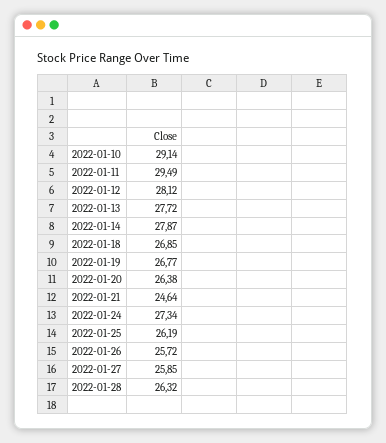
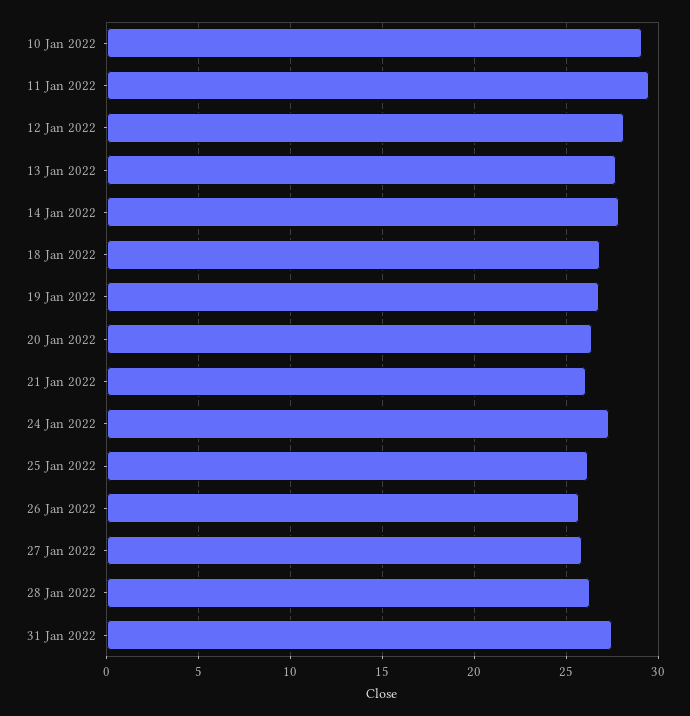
2022-01-21: 24.64 -> 26
31 Jan 2022: none -> 27.5

